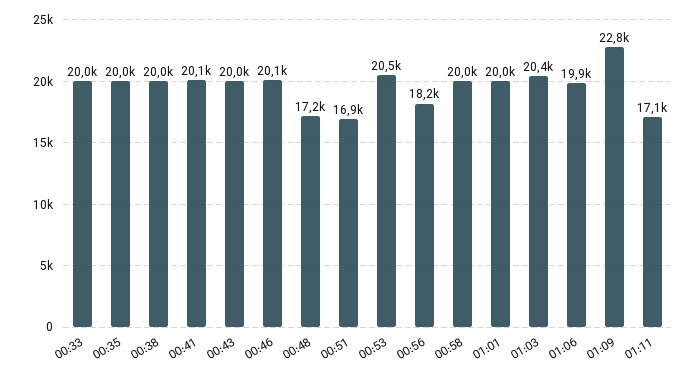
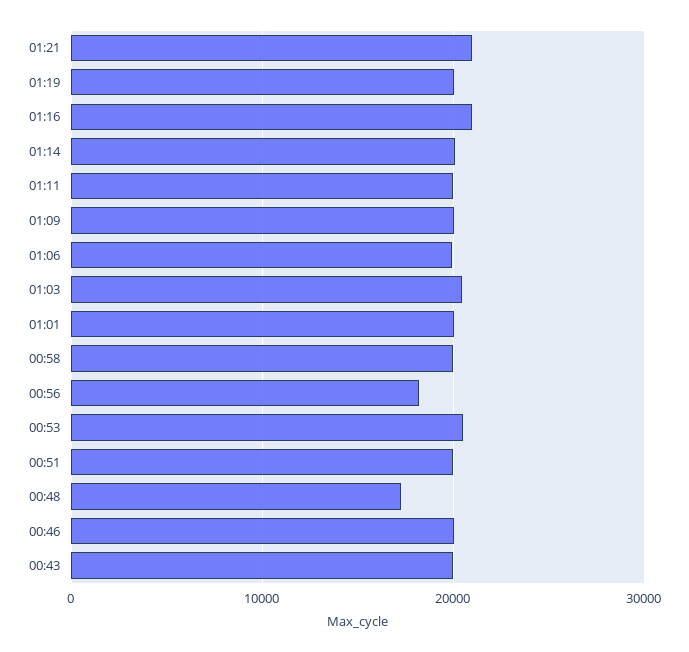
00:33: 20000 -> none
00:35: 20000 -> none
00:38: 20000 -> none
00:41: 20100 -> none
00:51: 16900 -> 20000
01:09: 22800 -> 20000
01:11: 17100 -> 20000
01:21: none -> 21000
01:19: none -> 20000
01:16: none -> 21000
01:14: none -> 20000

